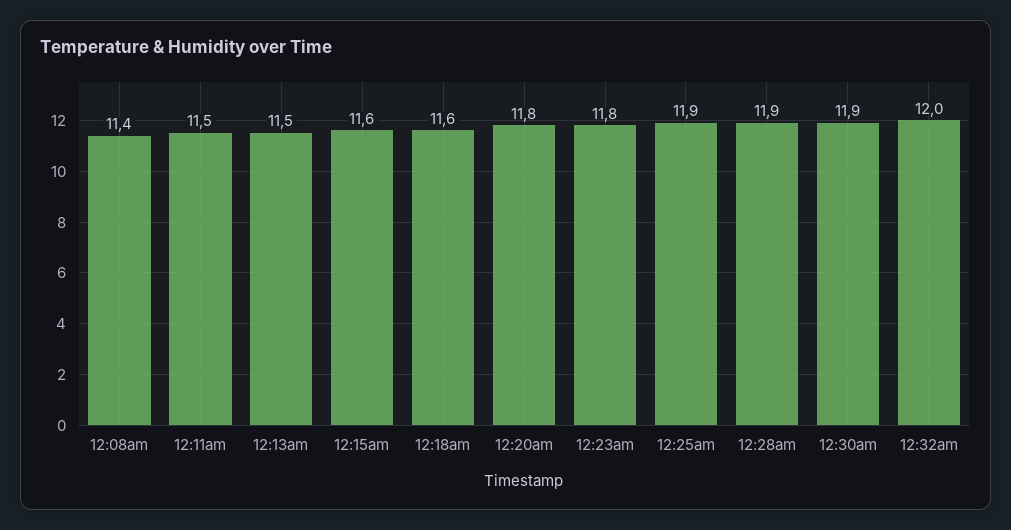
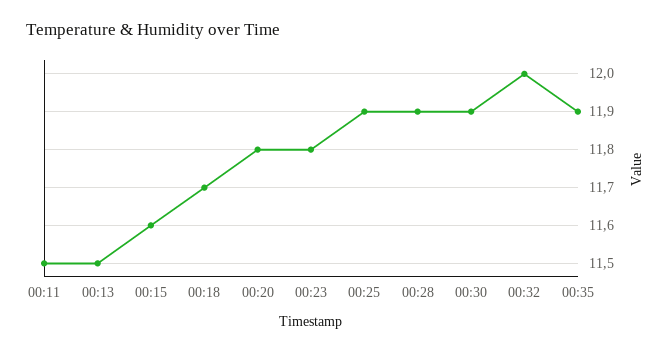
12:08am: 11.4 -> none
12:18am: 11.6 -> 11.7
00:35: none -> 11.9

